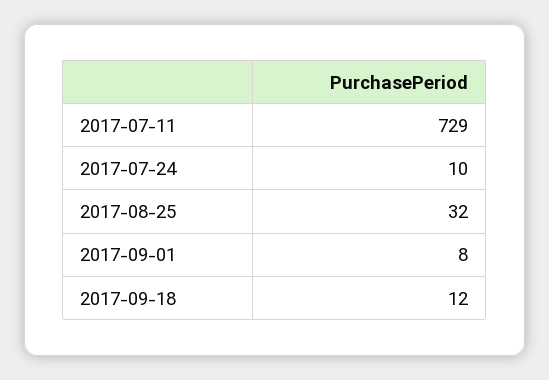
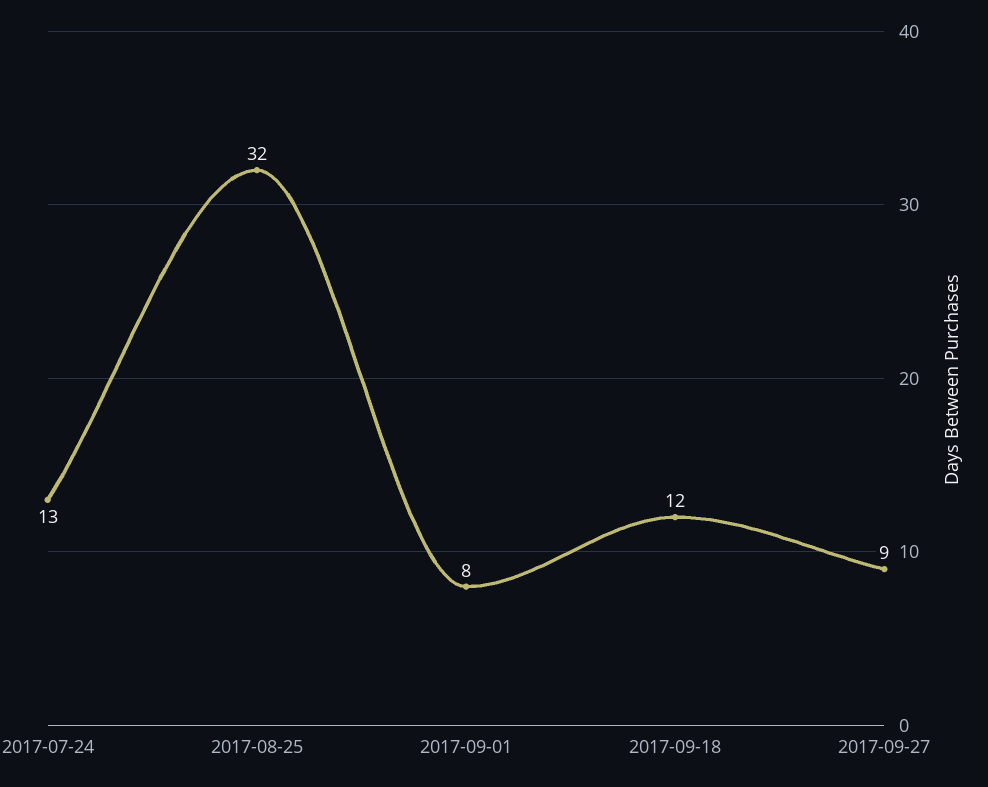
2017-07-11: 729 -> none
2017-07-24: 10 -> 13
2017-09-27: none -> 9

